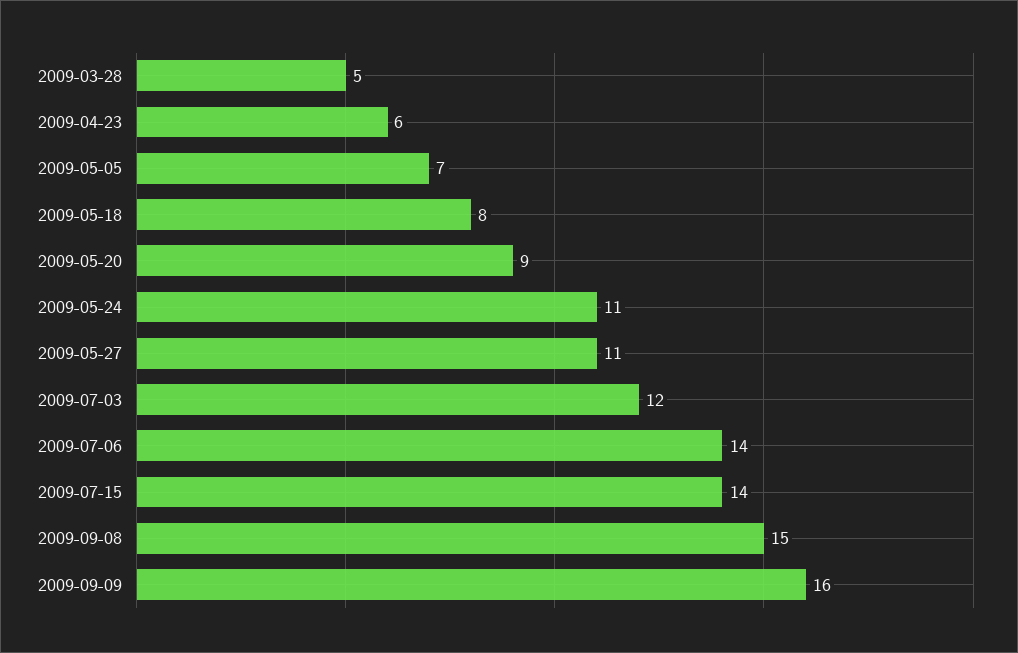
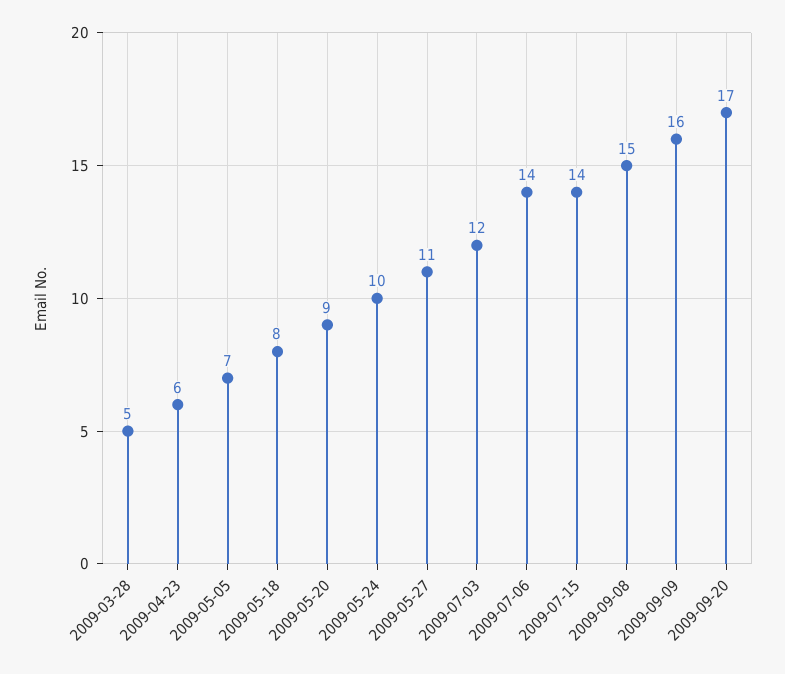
2009-05-24: 11 -> 10
2009-09-20: none -> 17

